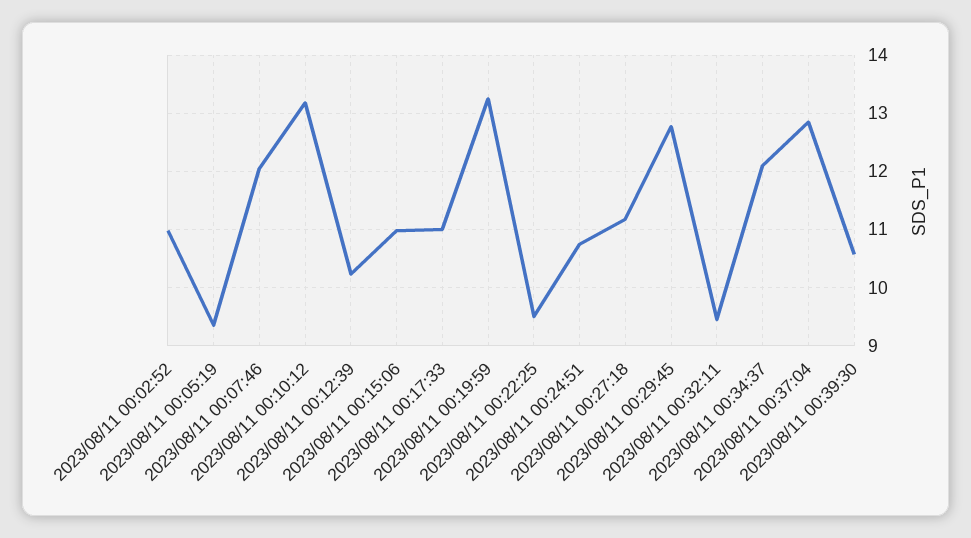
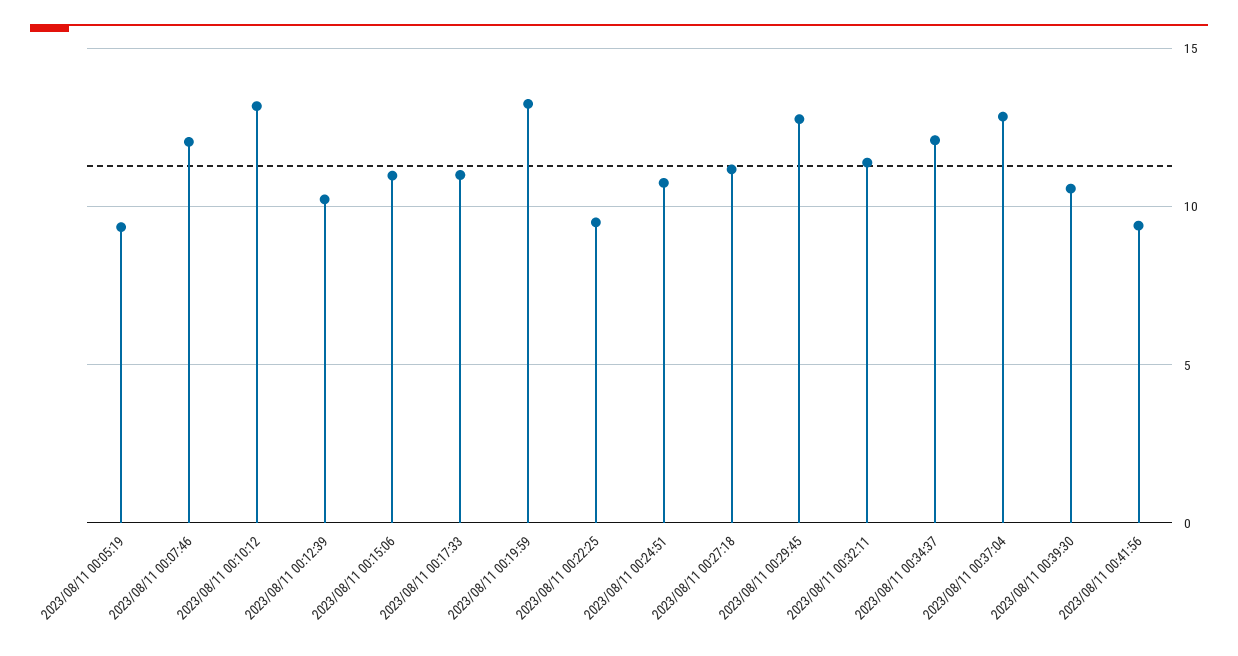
2023/08/11 00:02:52: 11 -> none
2023/08/11 00:32:11: 9.4 -> 11.5
2023/08/11 00:41:56: none -> 9.5

